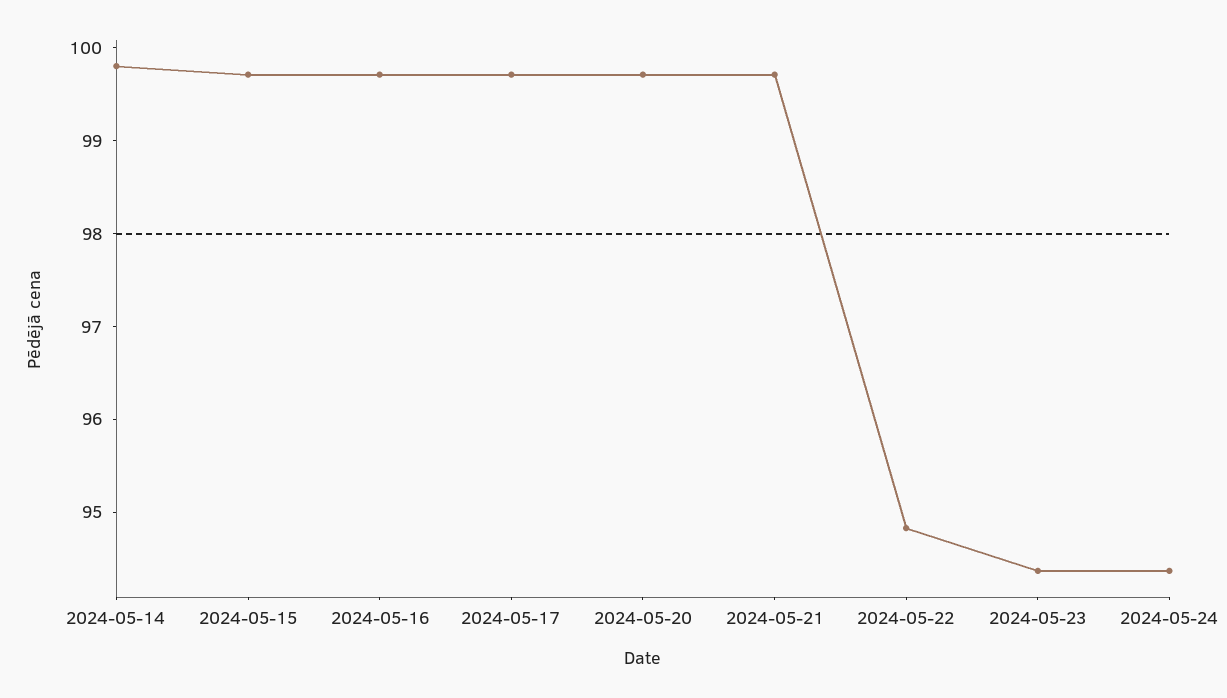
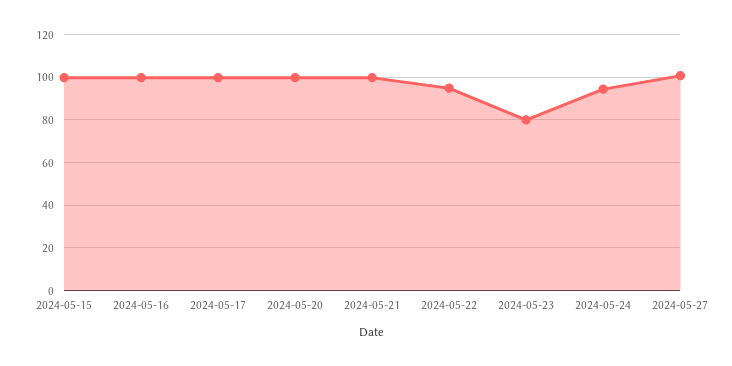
2024-05-14: 99.8 -> none
2024-05-23: 94.4 -> 80
2024-05-27: none -> 100

